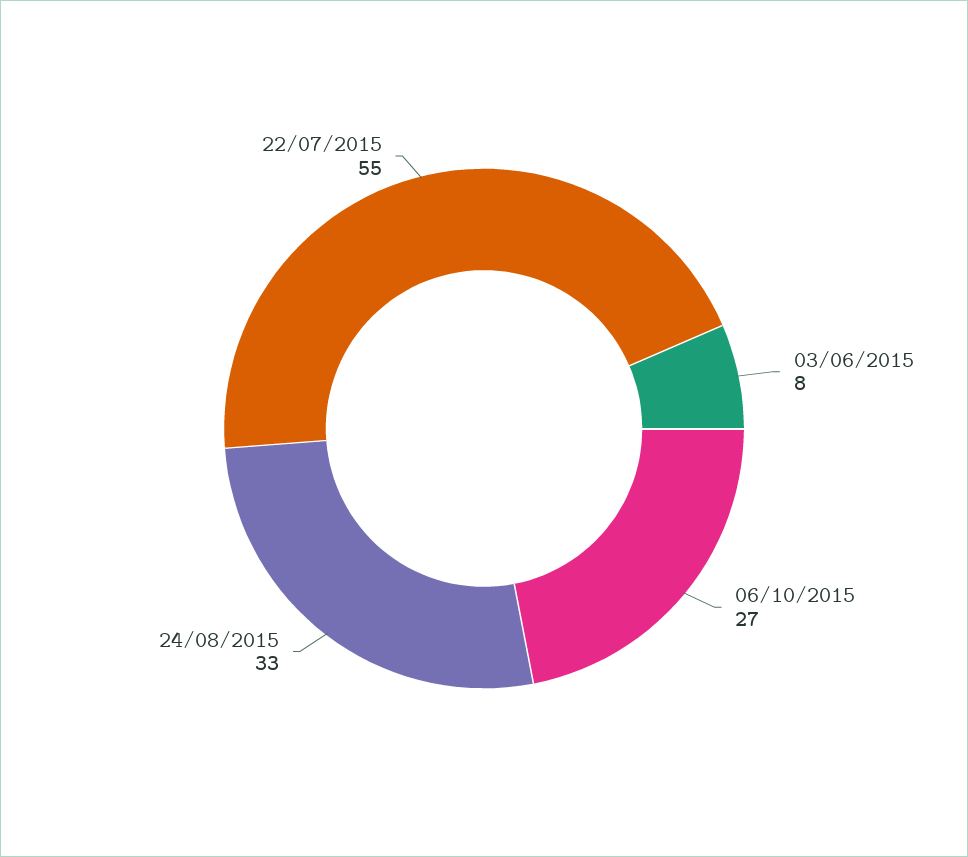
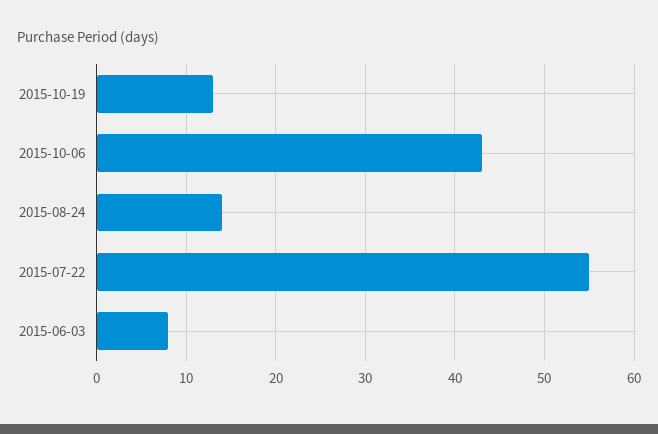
06/10/2015: 27 -> 43
24/08/2015: 33 -> 14
2015-10-19: none -> 13

